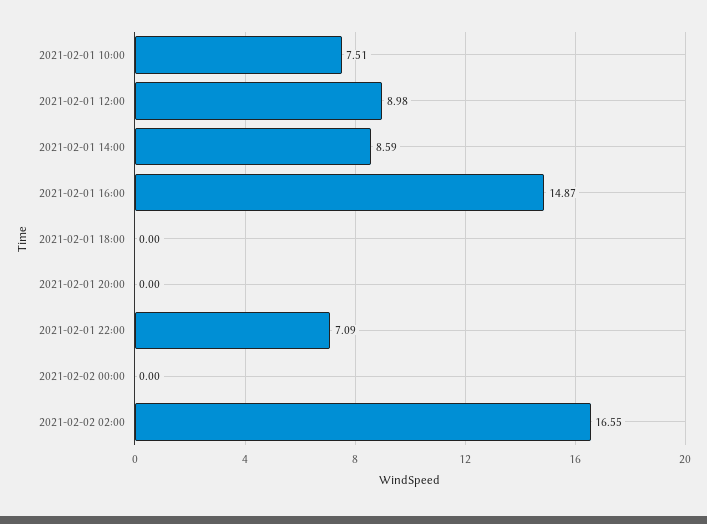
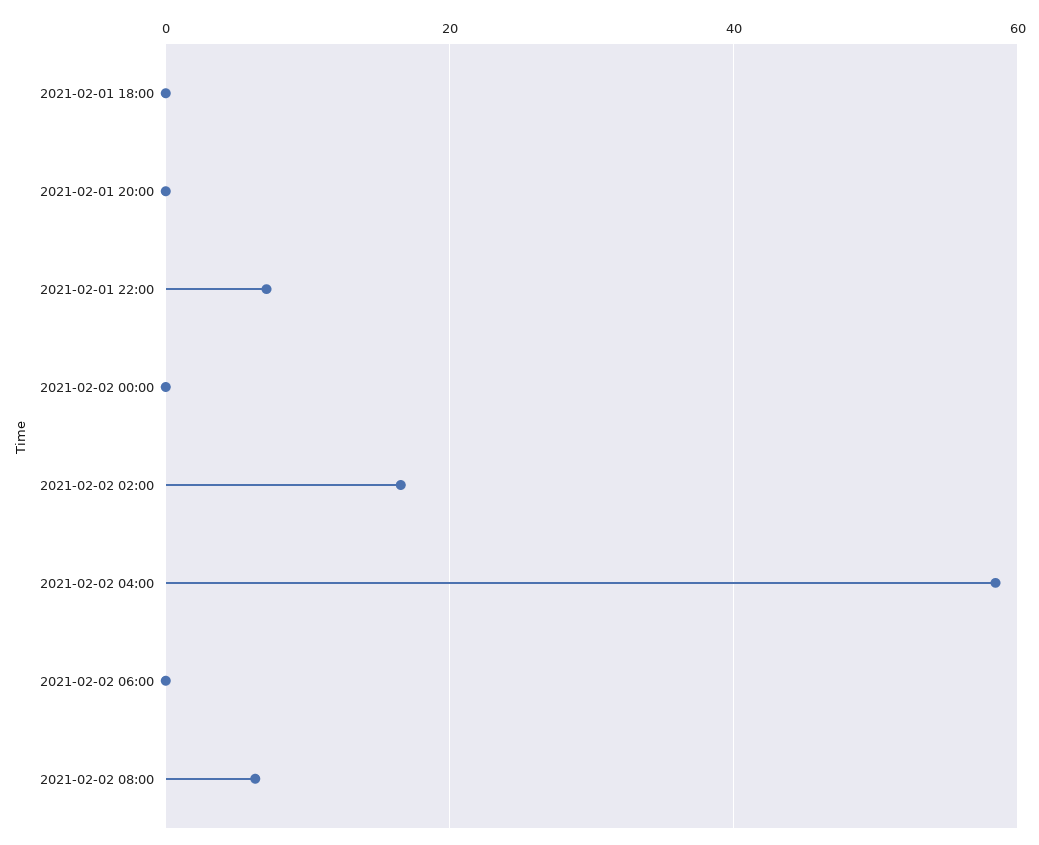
2021-02-01 10:00: 7.51 -> none
2021-02-01 12:00: 8.98 -> none
2021-02-01 14:00: 8.59 -> none
2021-02-01 16:00: 14.87 -> none
2021-02-02 04:00: none -> 58
2021-02-02 06:00: none -> 0
2021-02-02 08:00: none -> 6

